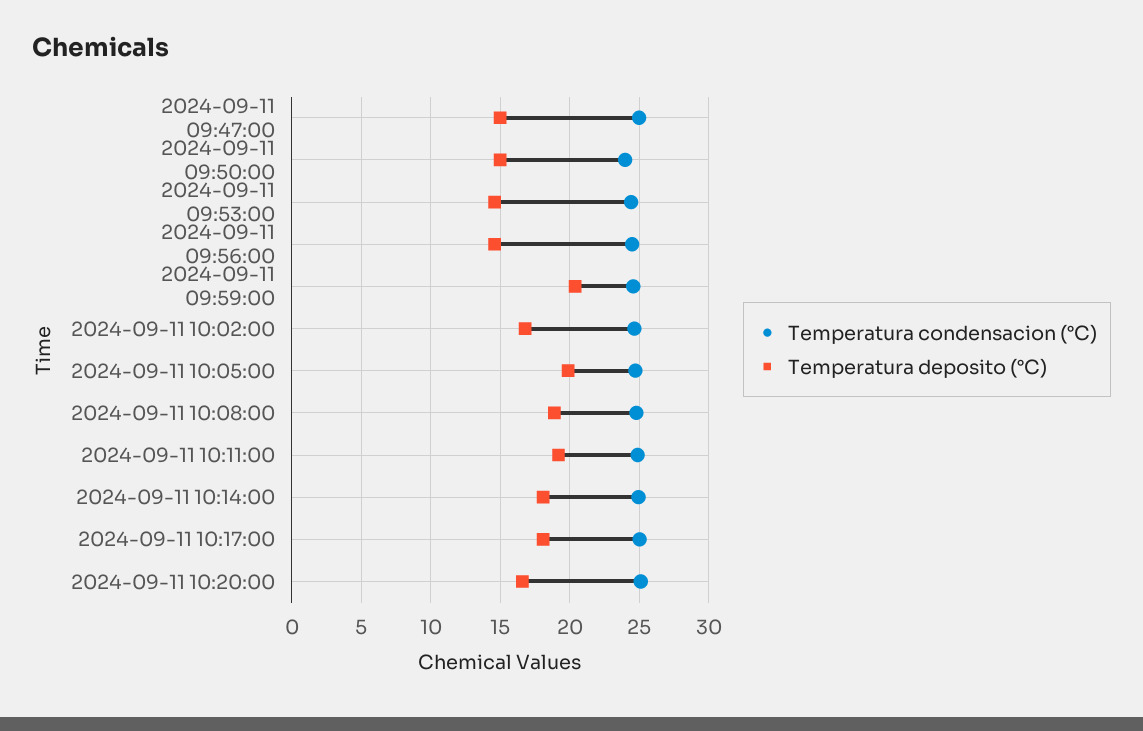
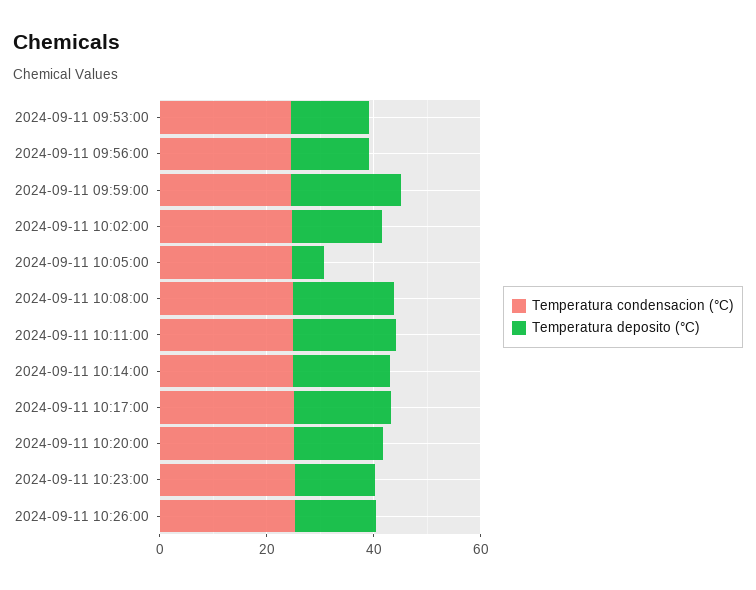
Temperatura condensacion (°C), 2024-09-11 09:47:00: 25 -> none
Temperatura deposito (°C), 2024-09-11 09:47:00: 15 -> none
Temperatura condensacion (°C), 2024-09-11 09:50:00: 24 -> none
Temperatura deposito (°C), 2024-09-11 09:50:00: 15 -> none
Temperatura deposito (°C), 2024-09-11 10:05:00: 20 -> 5
Temperatura condensacion (°C), 2024-09-11 10:23:00: none -> 25
Temperatura deposito (°C), 2024-09-11 10:23:00: none -> 15
Temperatura condensacion (°C), 2024-09-11 10:26:00: none -> 25
Temperatura deposito (°C), 2024-09-11 10:26:00: none -> 15

